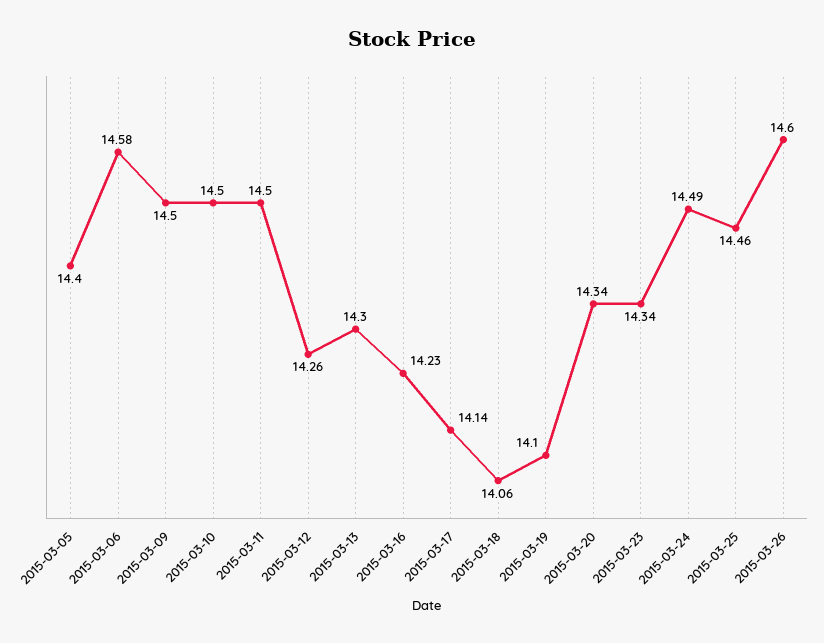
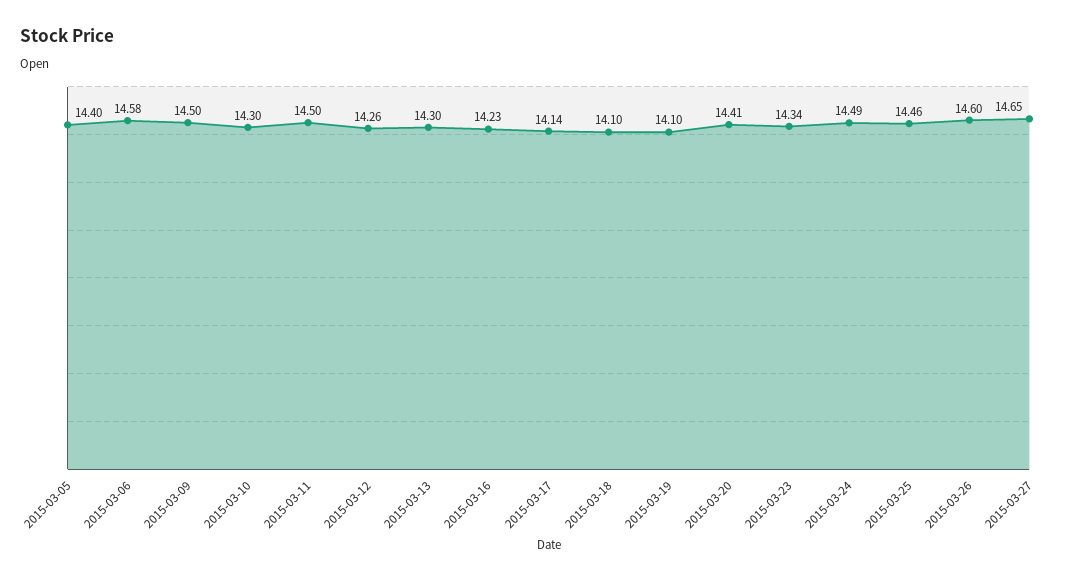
2015-03-10: 14.5 -> 14.3
2015-03-18: 14.06 -> 14.1
2015-03-20: 14.34 -> 14.41
2015-03-27: none -> 14.65

